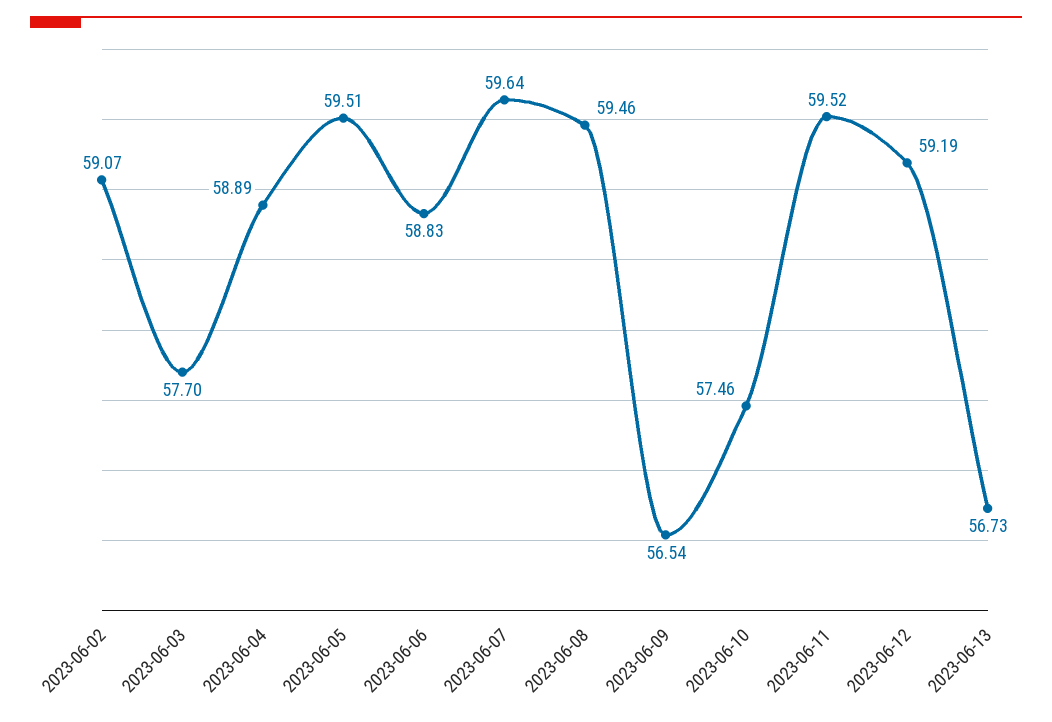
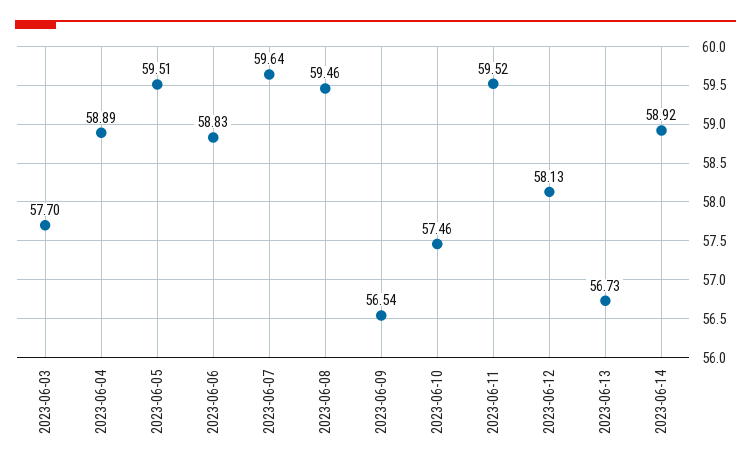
2023-06-02: 59.07 -> none
2023-06-12: 59.19 -> 58.13
2023-06-14: none -> 58.92

